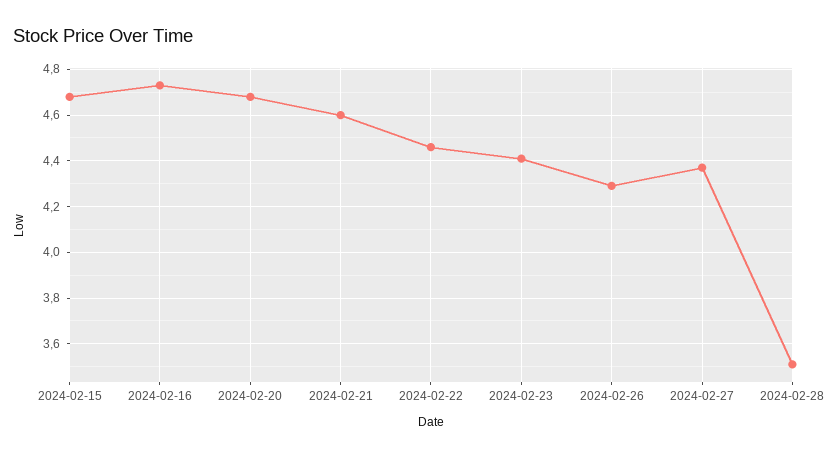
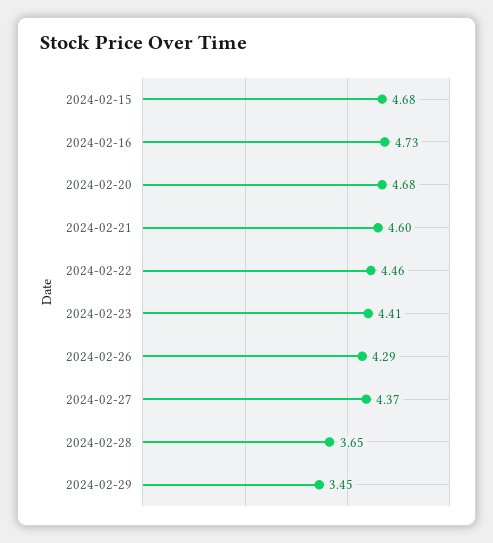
2024-02-28: 3.5 -> 3.65
2024-02-29: none -> 3.45

